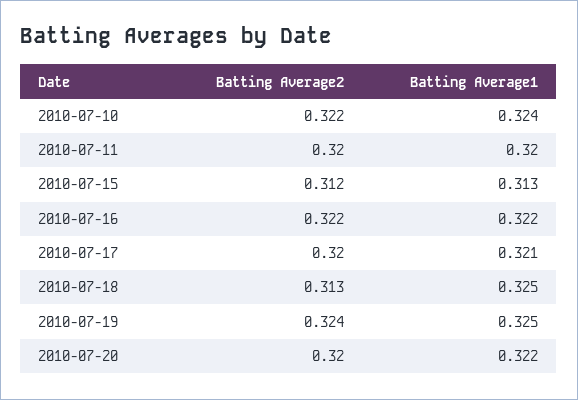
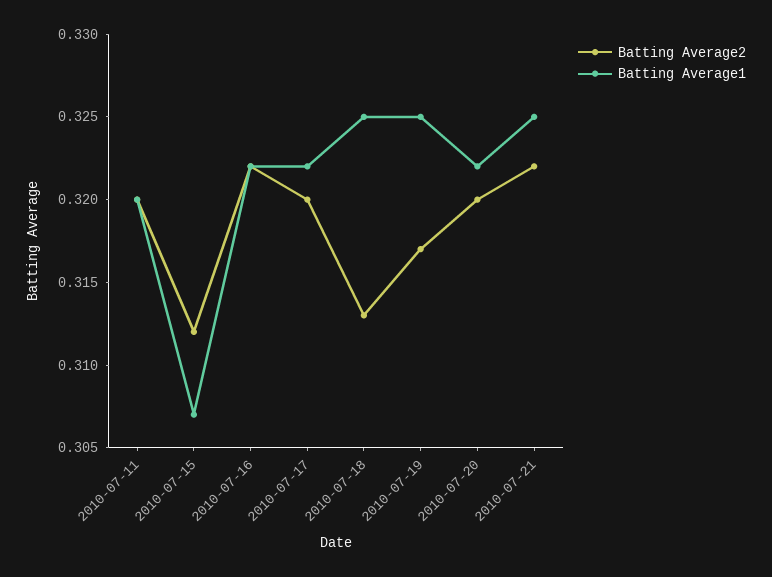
Batting Average2, 2010-07-10: 0.322 -> none
Batting Average1, 2010-07-10: 0.324 -> none
Batting Average1, 2010-07-15: 0.313 -> 0.307
Batting Average1, 2010-07-17: 0.321 -> 0.322
Batting Average2, 2010-07-19: 0.324 -> 0.317
Batting Average2, 2010-07-21: none -> 0.322
Batting Average1, 2010-07-21: none -> 0.325

